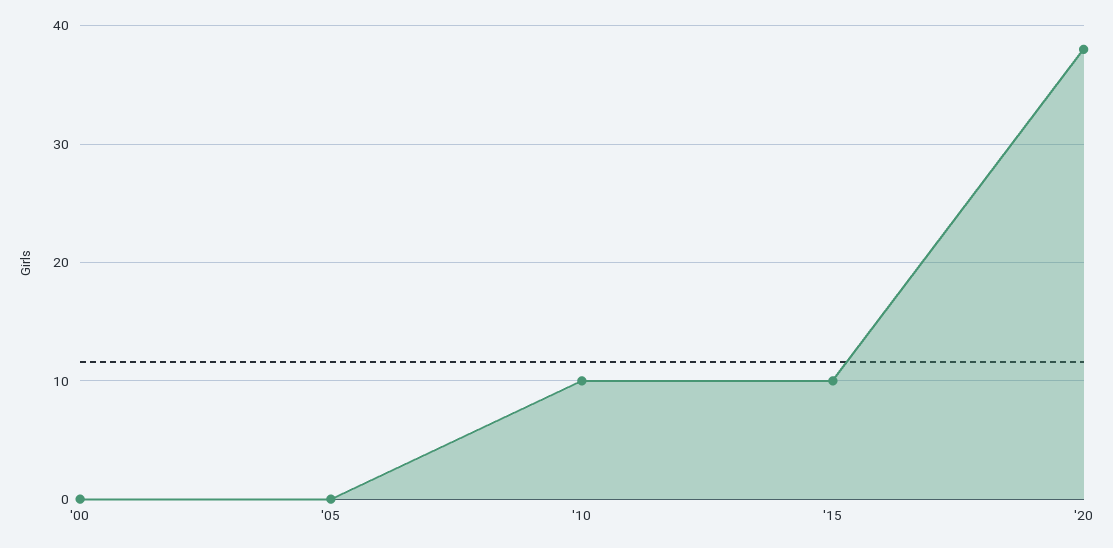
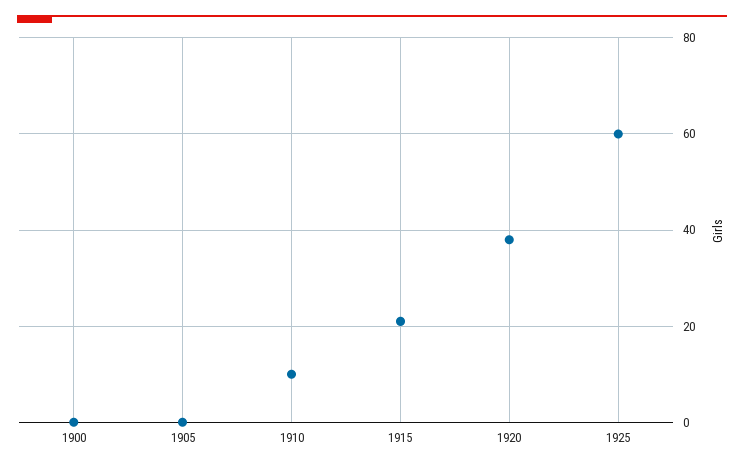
'15: 10 -> 20
1925: none -> 60

